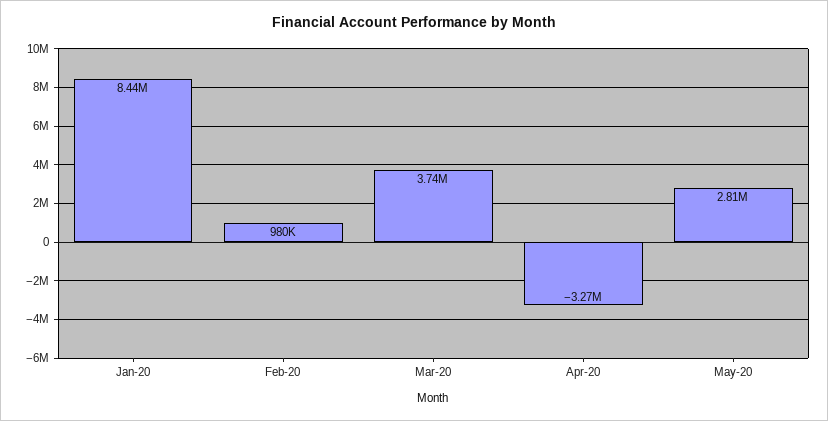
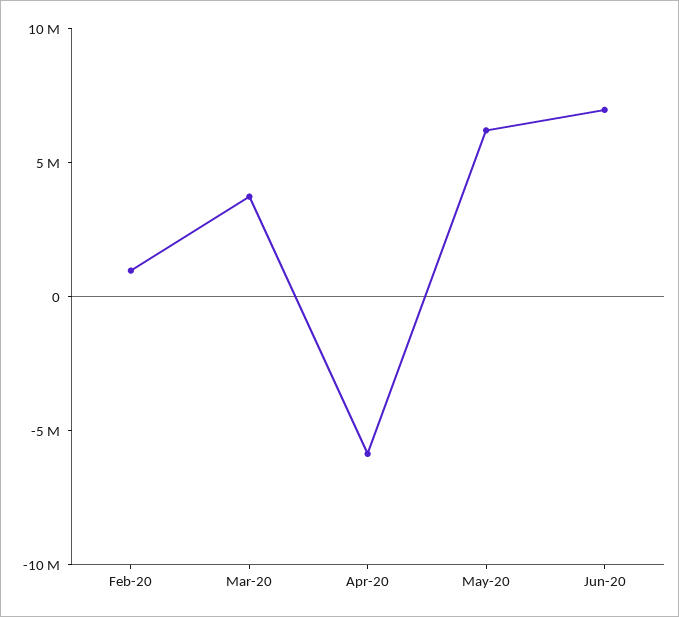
Jan-20: 8440000 -> none
Apr-20: -3270000 -> -6000000
May-20: 2810000 -> 6000000
Jun-20: none -> 7000000

